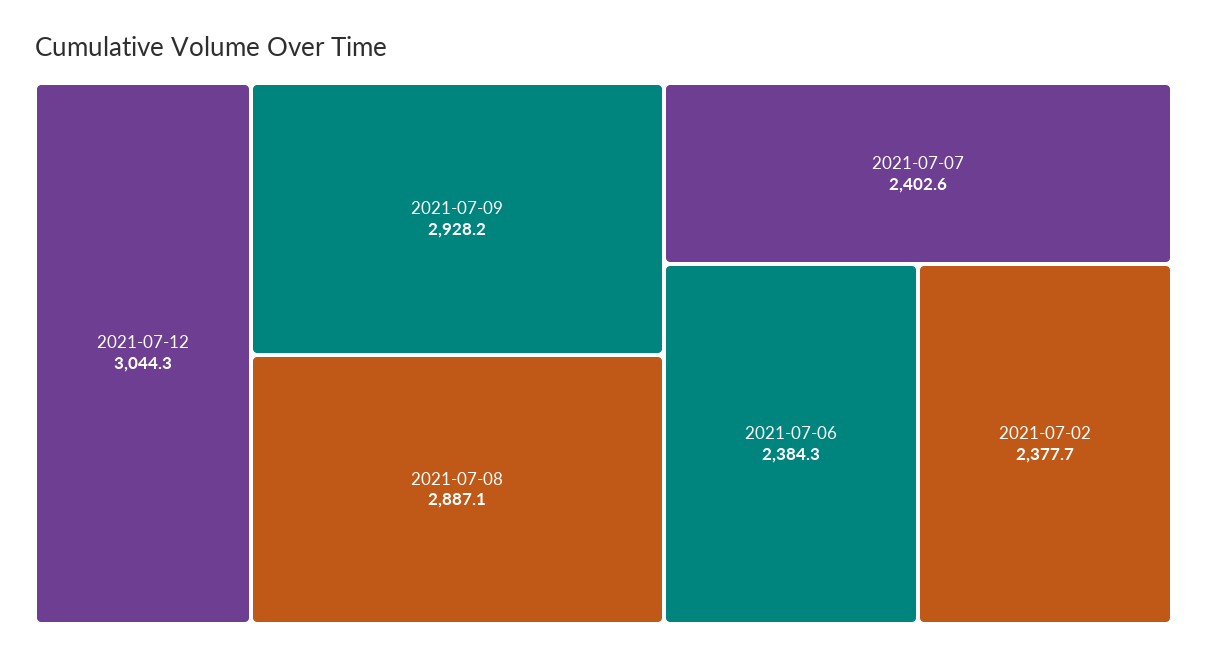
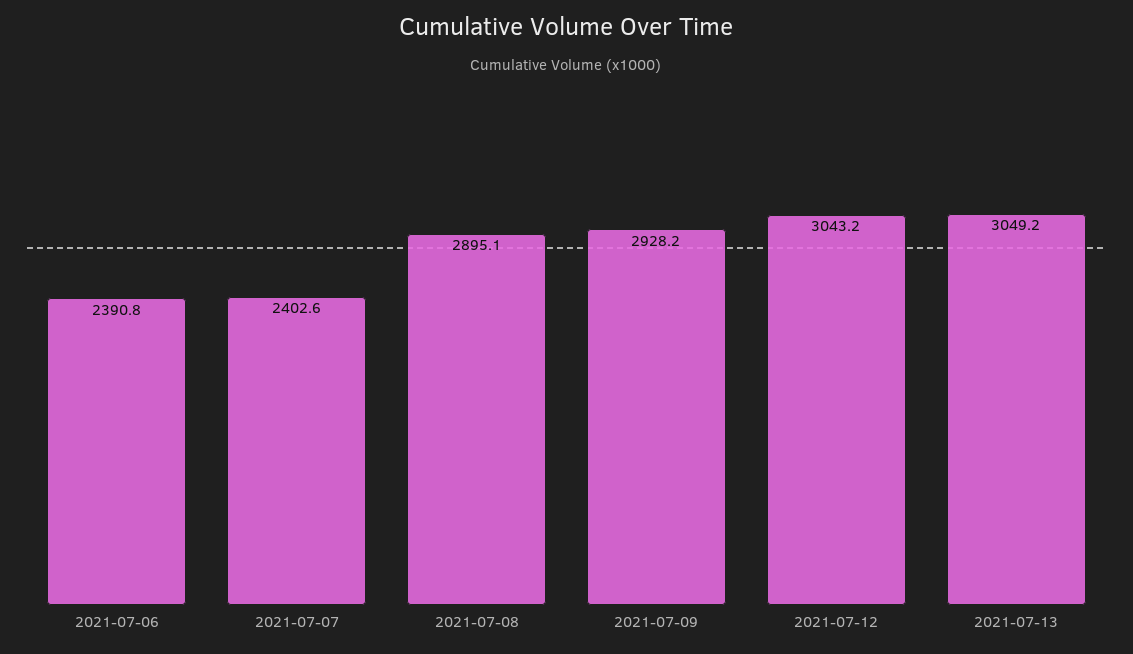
2021-07-12: 3044.3 -> 3043.2
2021-07-08: 2887.1 -> 2895.1
2021-07-06: 2384.3 -> 2390.8
2021-07-02: 2377.7 -> none
2021-07-13: none -> 3049.2

